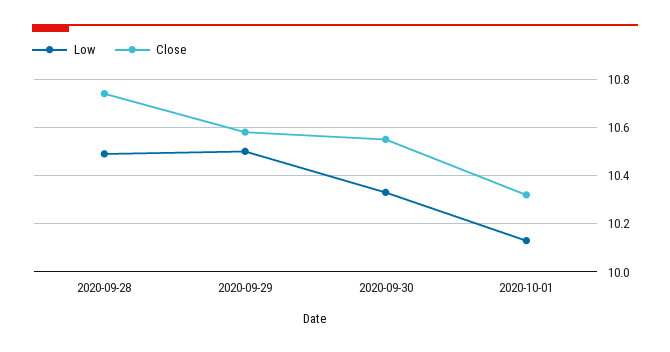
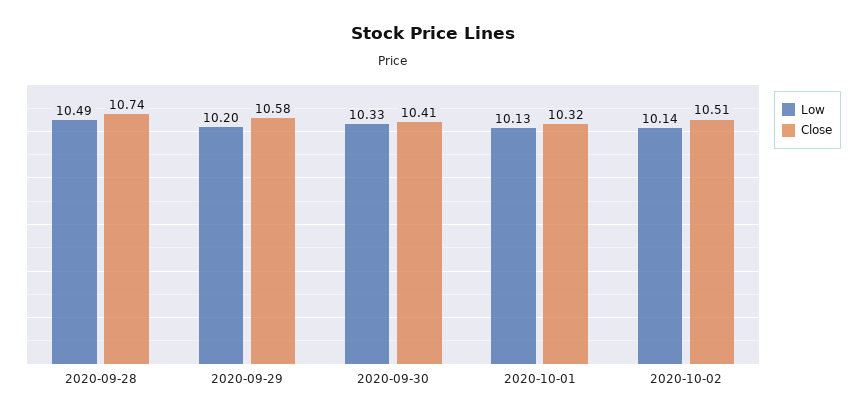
Low, 2020-09-29: 10.5 -> 10.2
Close, 2020-09-30: 10.55 -> 10.41
Low, 2020-10-02: none -> 10.14
Close, 2020-10-02: none -> 10.51

